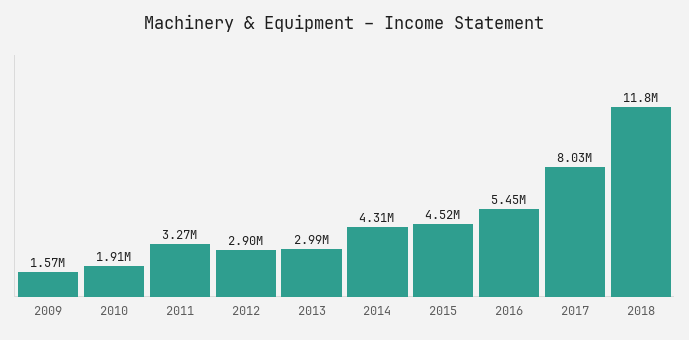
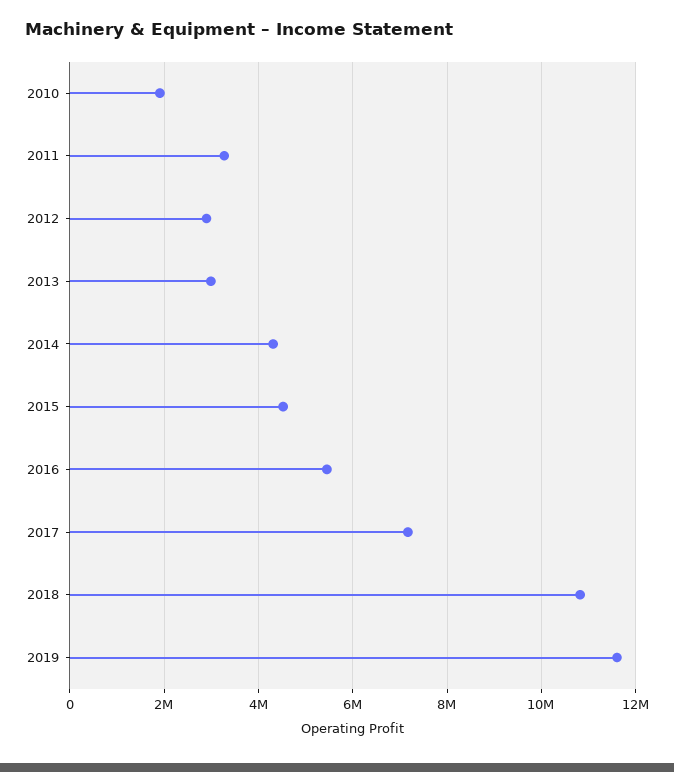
2009: 1570000 -> none
2017: 8030000 -> 7200000
2018: 11800000 -> 10800000
2019: none -> 11600000

